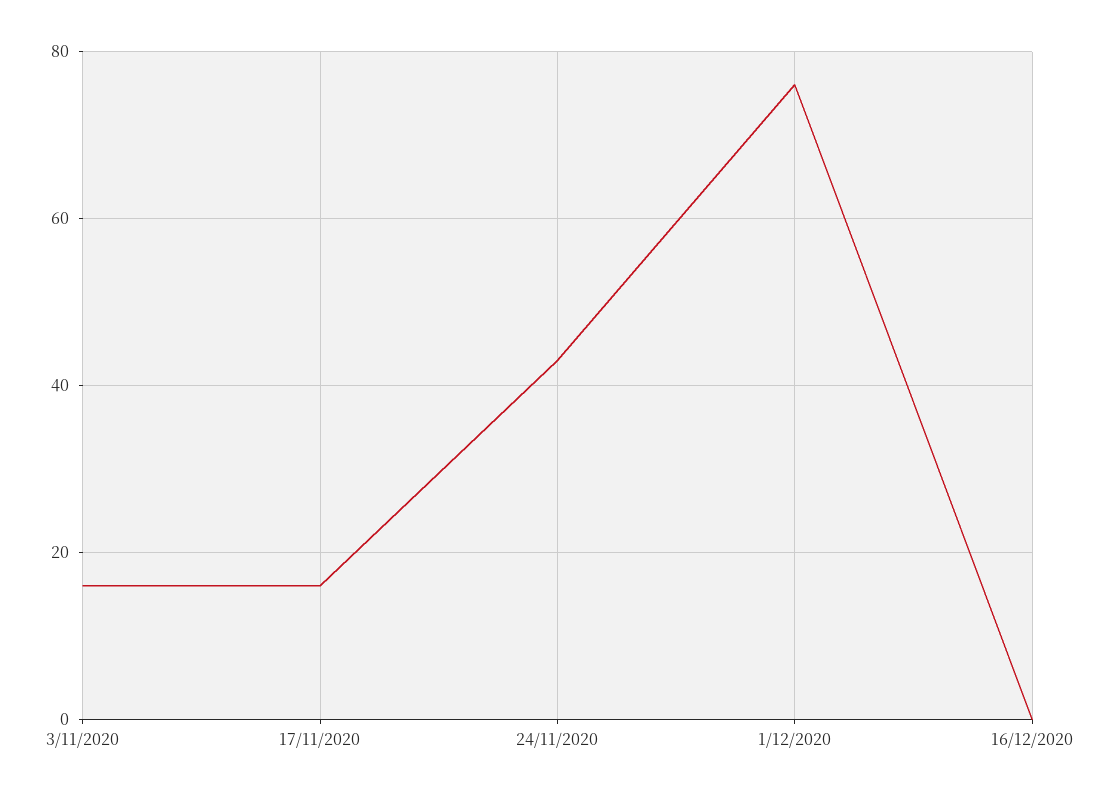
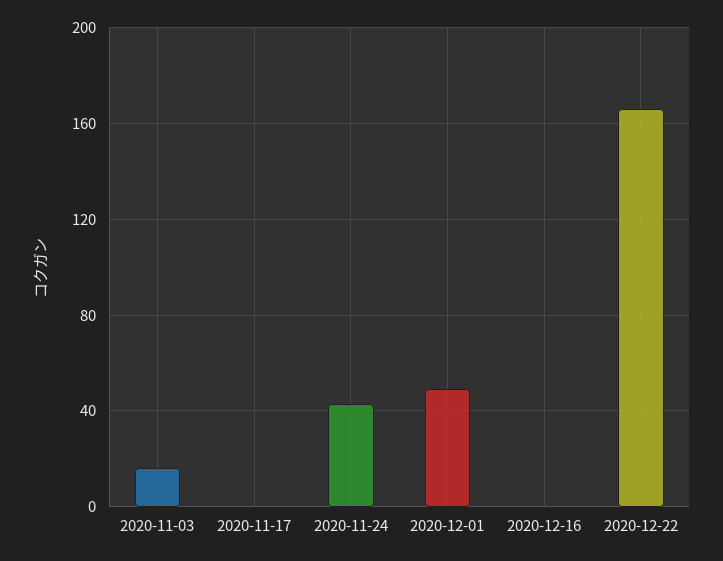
17/11/2020: 15 -> 0
1/12/2020: 75 -> 50
2020-12-22: none -> 165

